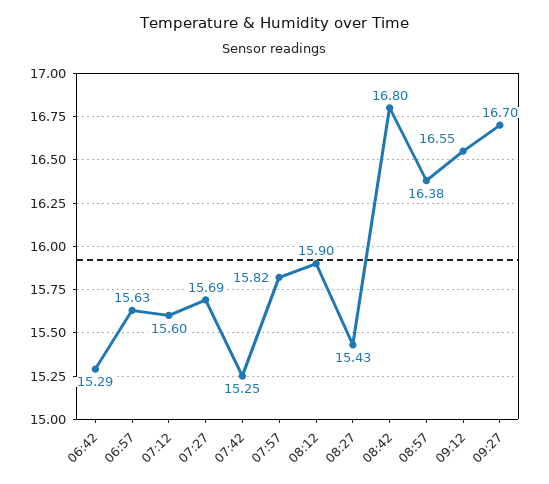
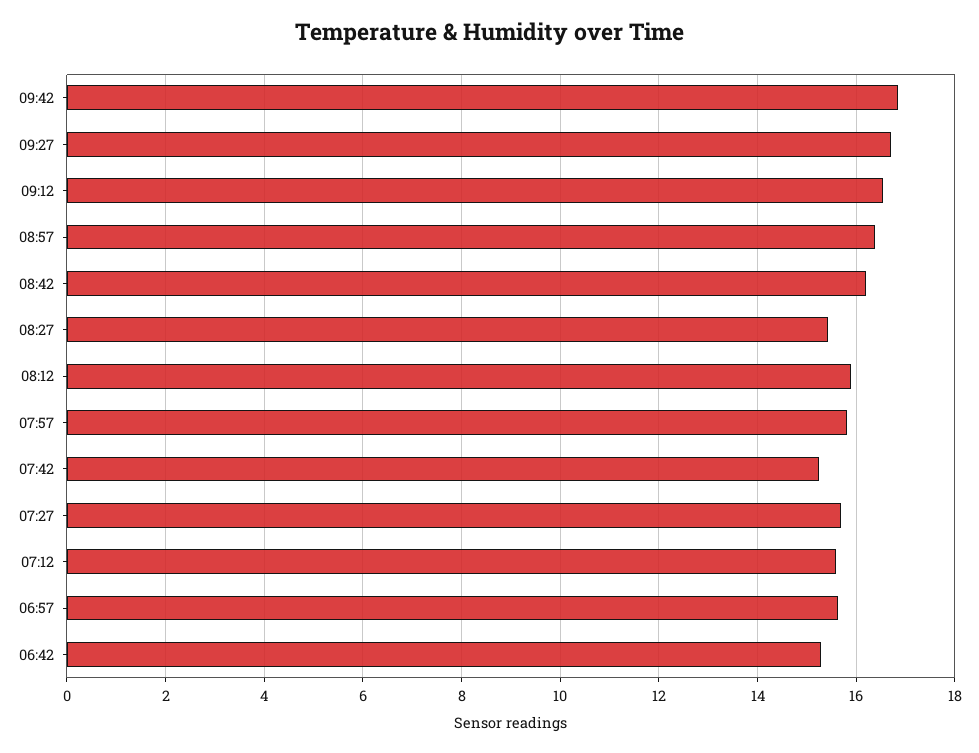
08:42: 16.8 -> 16.2
09:42: none -> 16.8

